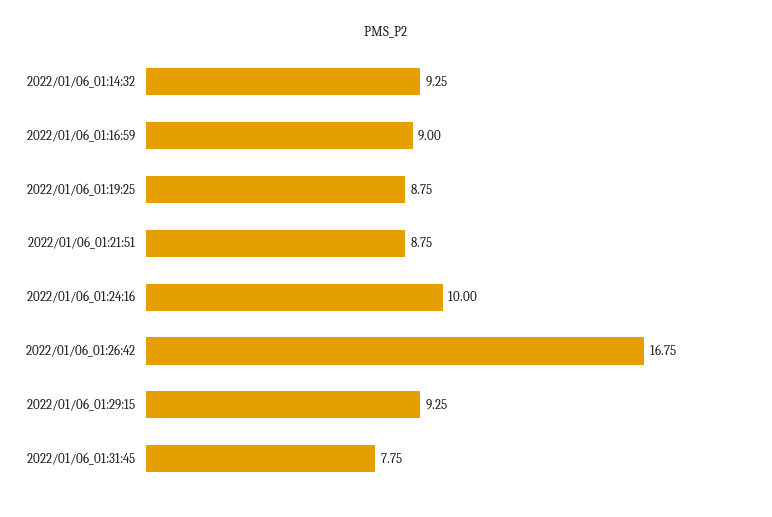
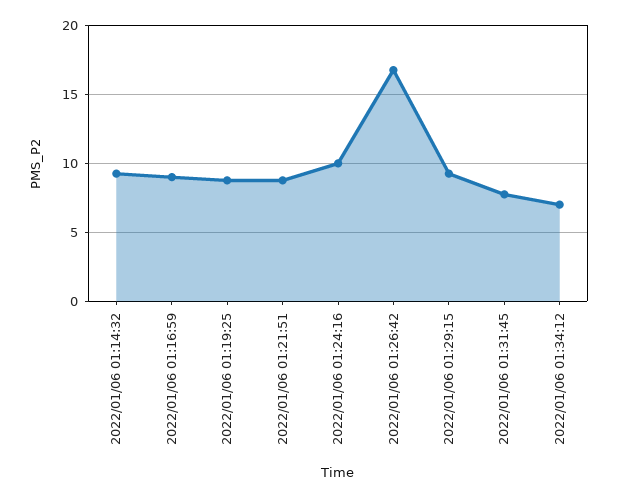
2022/01/06 01:34:12: none -> 7

